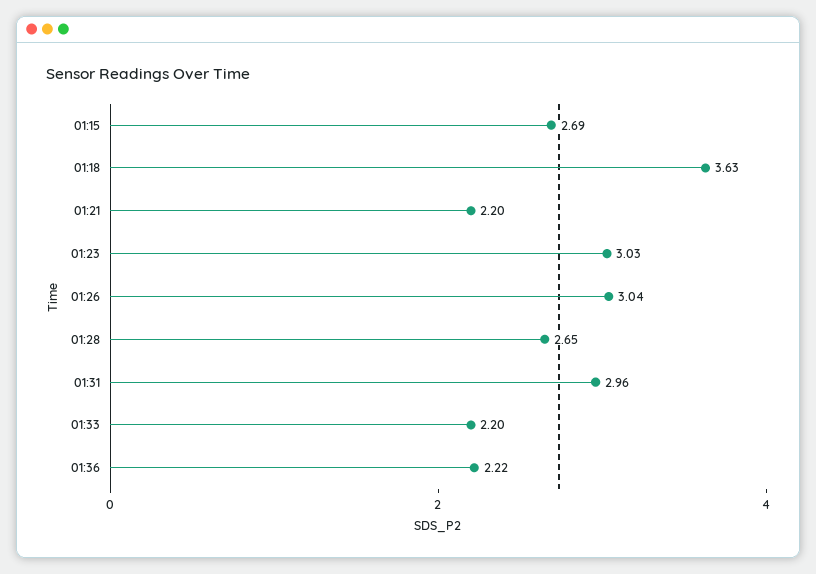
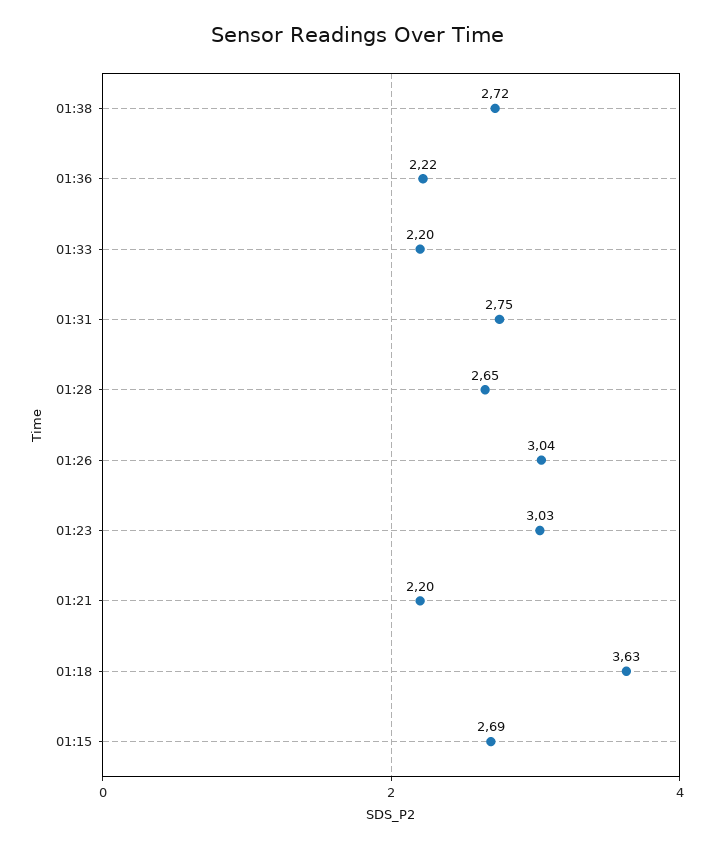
01:31: 2.96 -> 2.75
01:38: none -> 2.72

